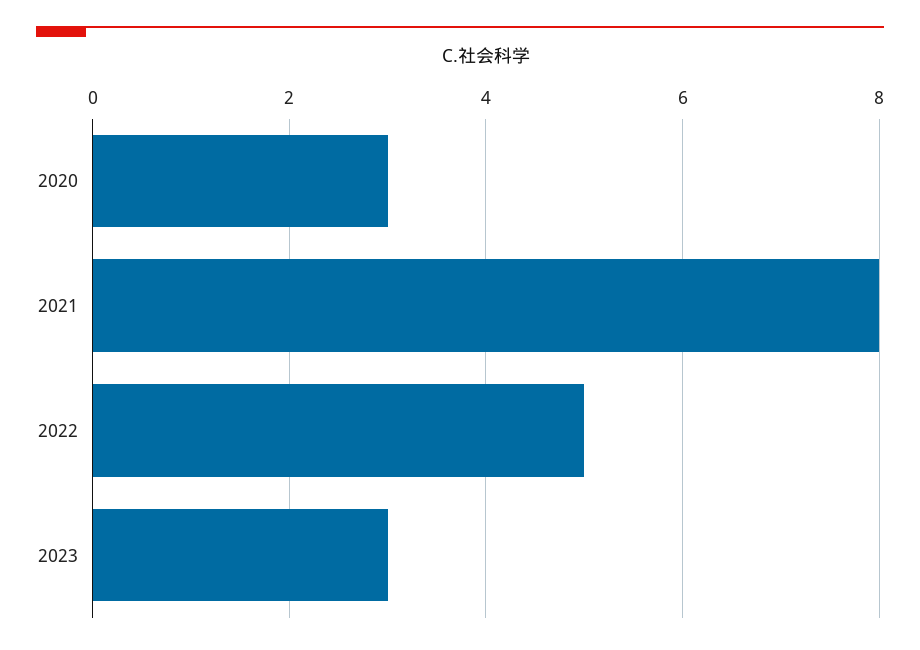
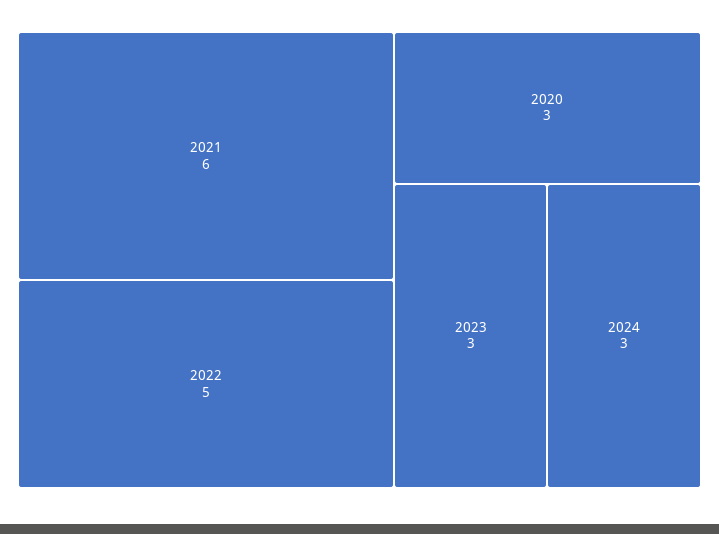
2021: 8 -> 6
2024: none -> 3

